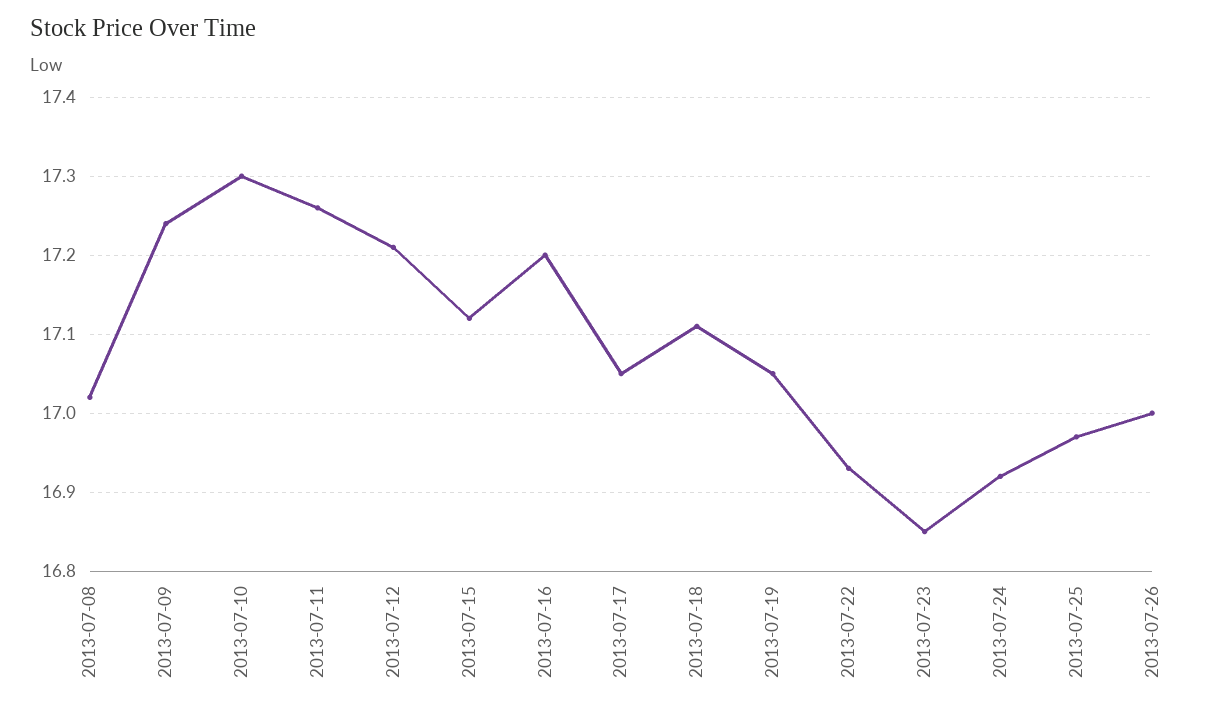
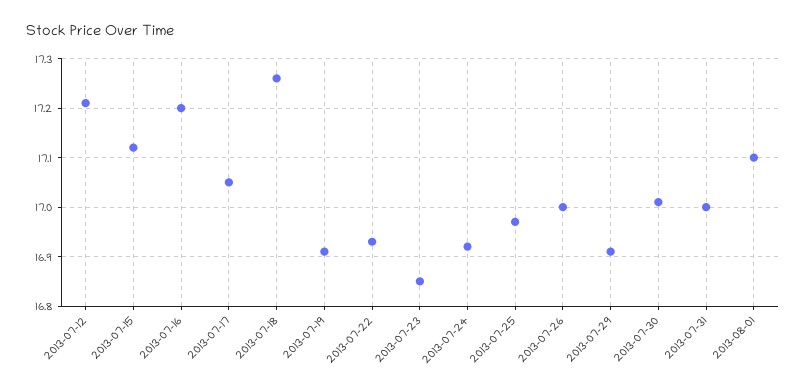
2013-07-08: 17.02 -> none
2013-07-09: 17.24 -> none
2013-07-10: 17.3 -> none
2013-07-11: 17.26 -> none
2013-07-18: 17.11 -> 17.25
2013-07-19: 17.05 -> 16.9
2013-07-29: none -> 16.9
2013-07-30: none -> 17
2013-07-31: none -> 17
2013-08-01: none -> 17.1

